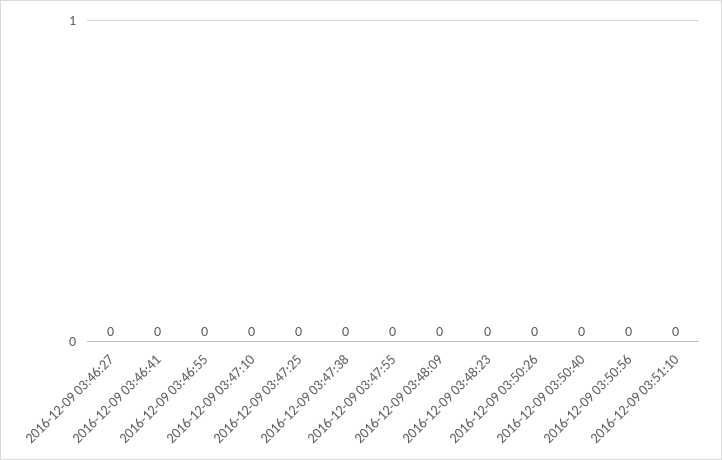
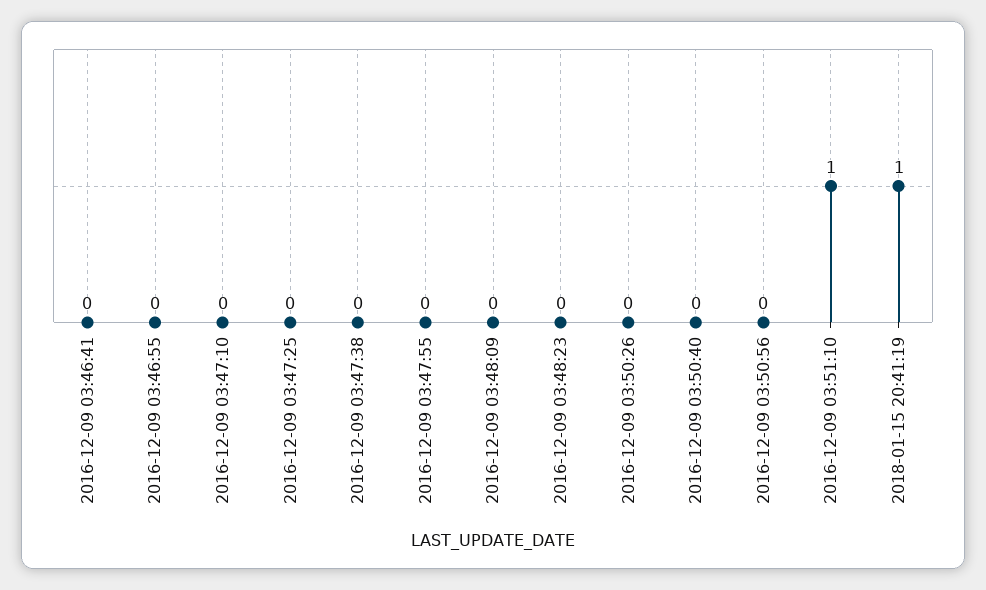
2016-12-09 03:46:27: 0 -> none
2016-12-09 03:51:10: 0 -> 1
2018-01-15 20:41:19: none -> 1

